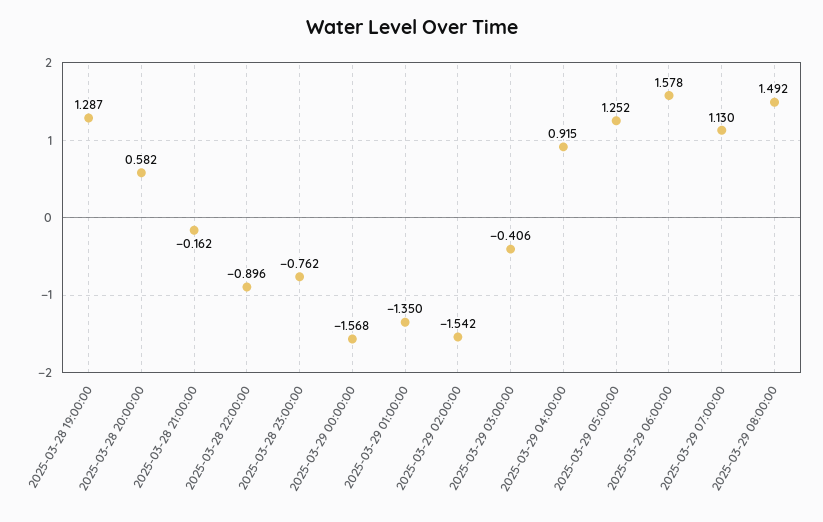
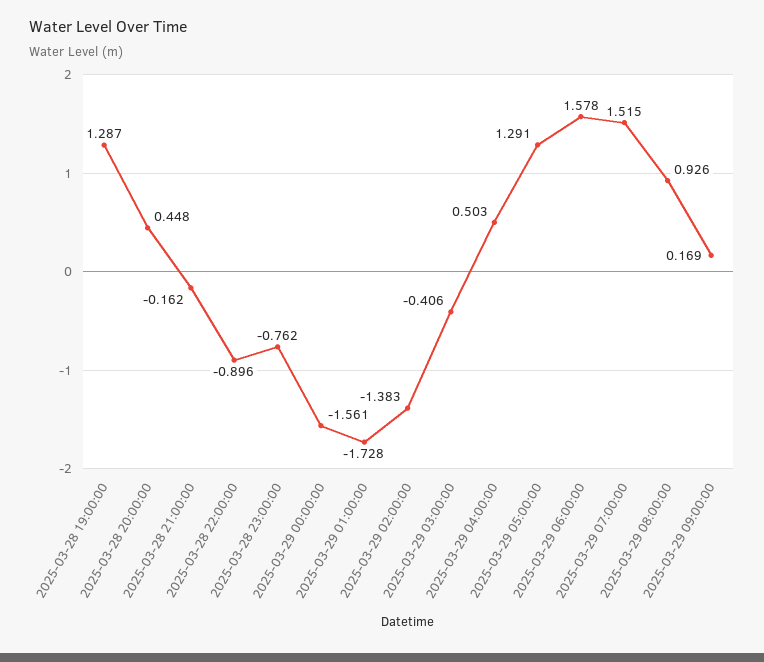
2025-03-28 20:00:00: 0.582 -> 0.448
2025-03-29 00:00:00: -1.568 -> -1.561
2025-03-29 01:00:00: -1.35 -> -1.728
2025-03-29 02:00:00: -1.542 -> -1.383
2025-03-29 04:00:00: 0.915 -> 0.503
2025-03-29 05:00:00: 1.252 -> 1.291
2025-03-29 07:00:00: 1.13 -> 1.515
2025-03-29 08:00:00: 1.492 -> 0.926
2025-03-29 09:00:00: none -> 0.169

